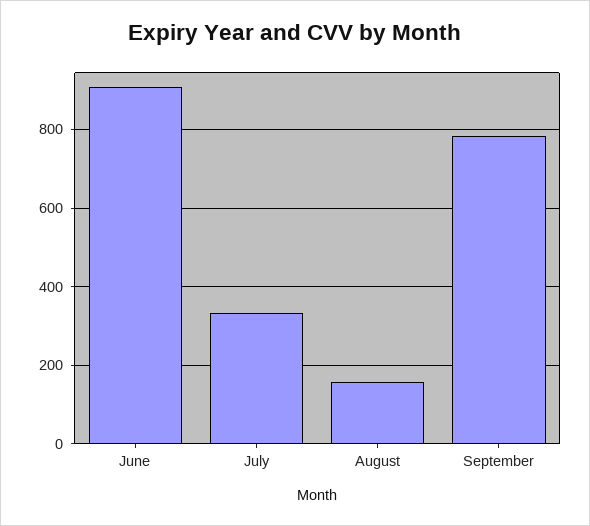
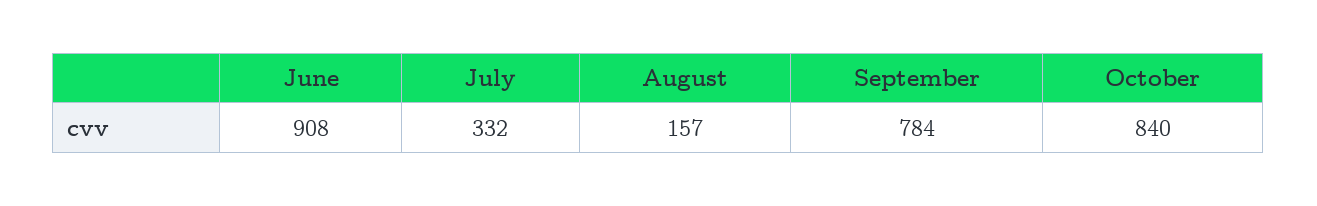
October: none -> 840

